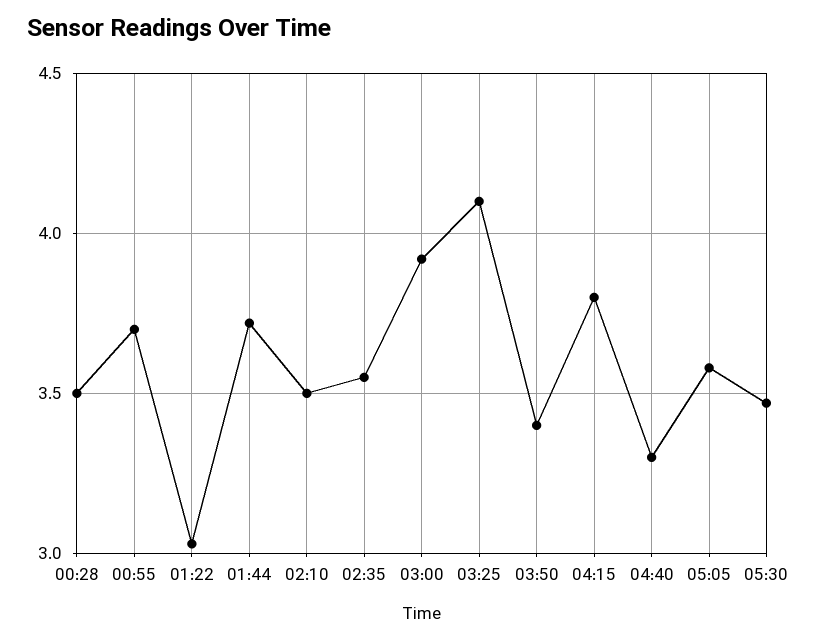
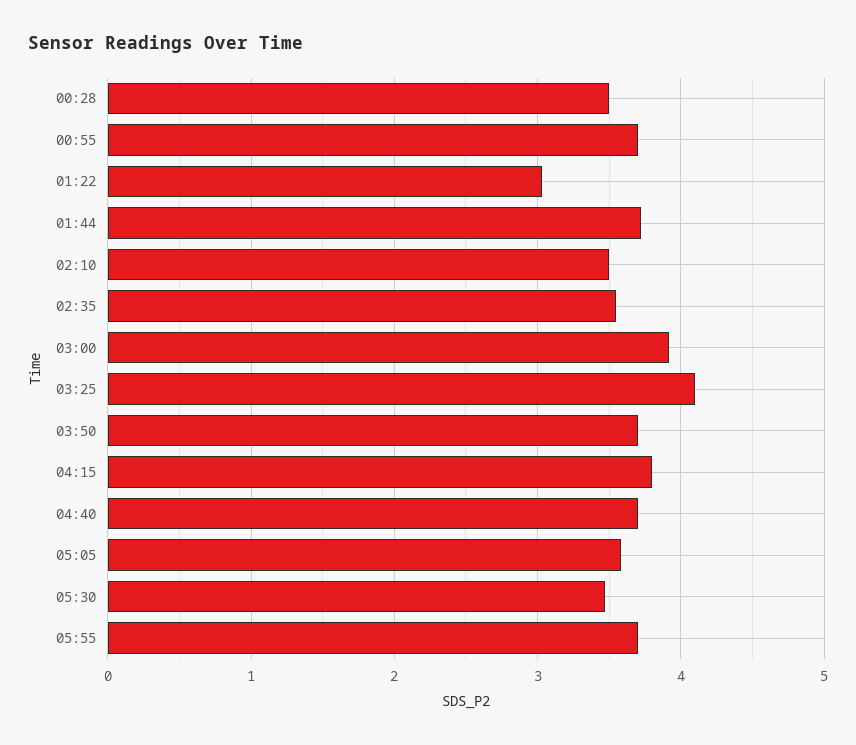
03:50: 3.4 -> 3.7
04:40: 3.3 -> 3.7
05:55: none -> 3.7

